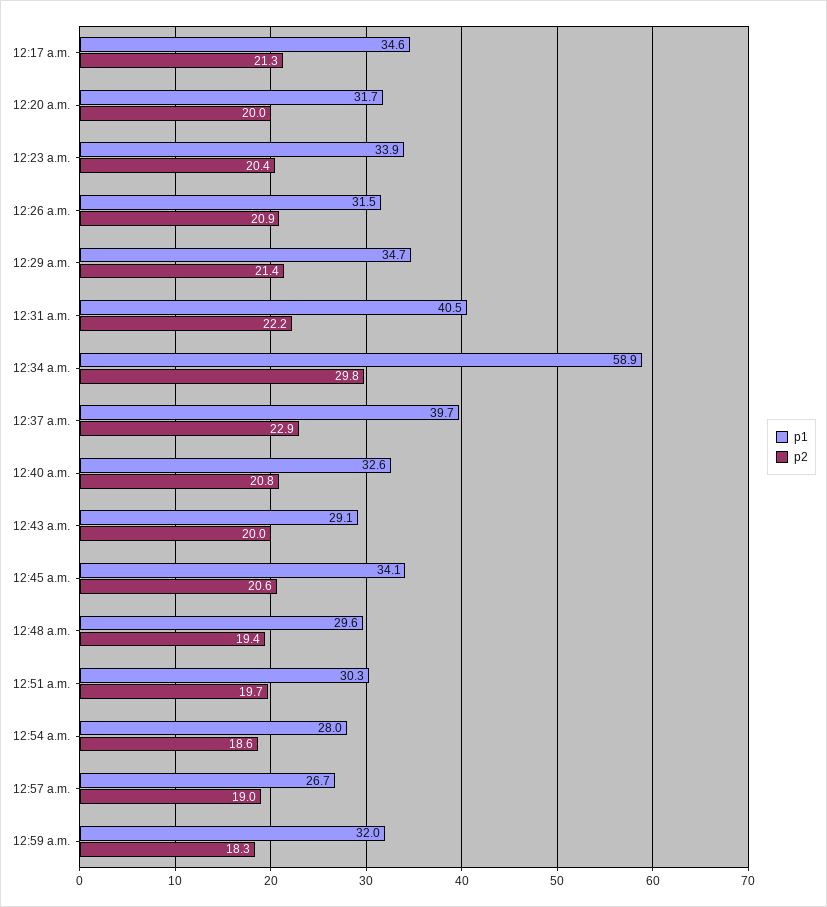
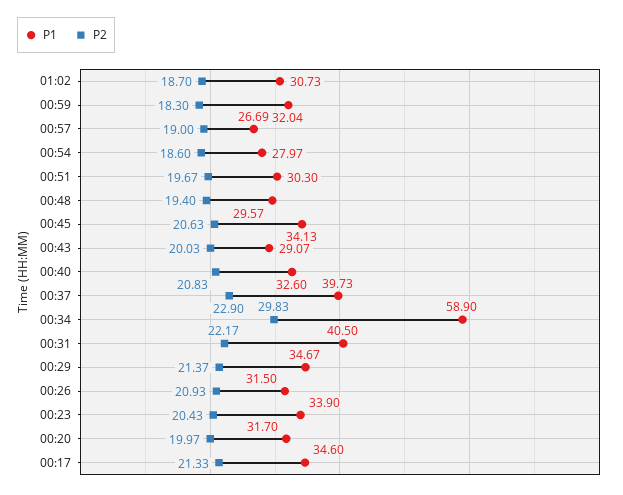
p1, 01:02: none -> 30.73
p2, 01:02: none -> 18.7

